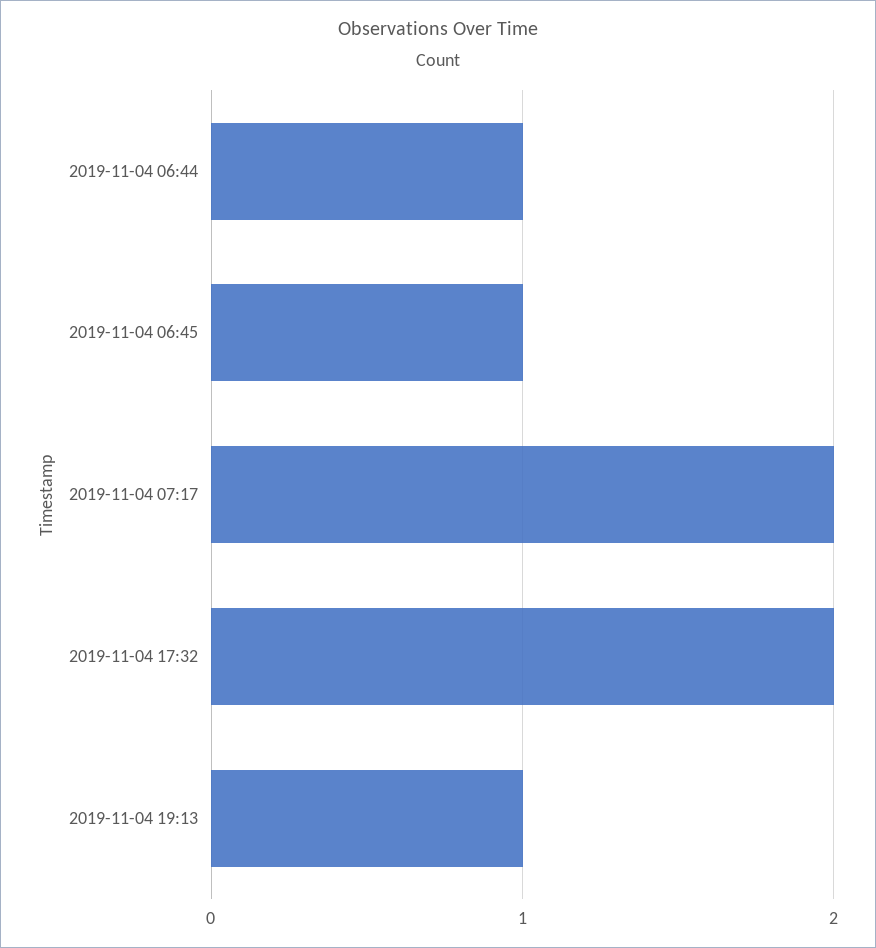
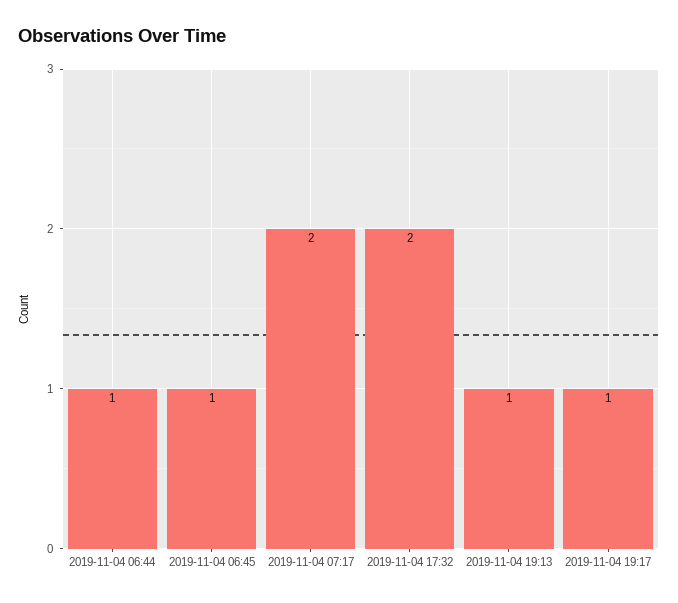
2019-11-04 19:17: none -> 1

